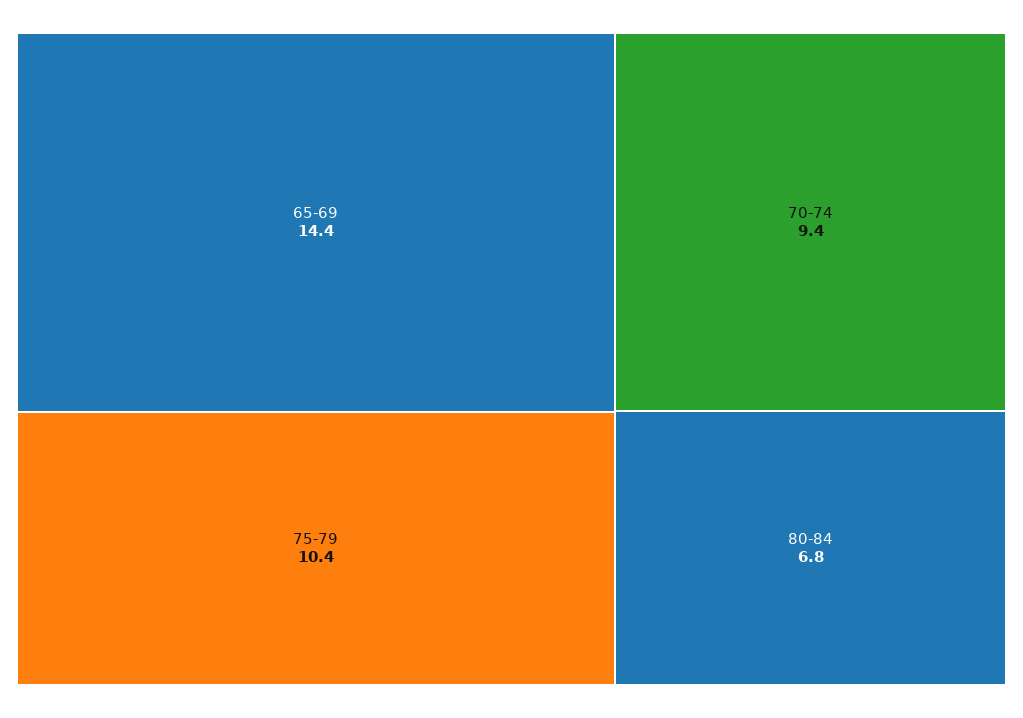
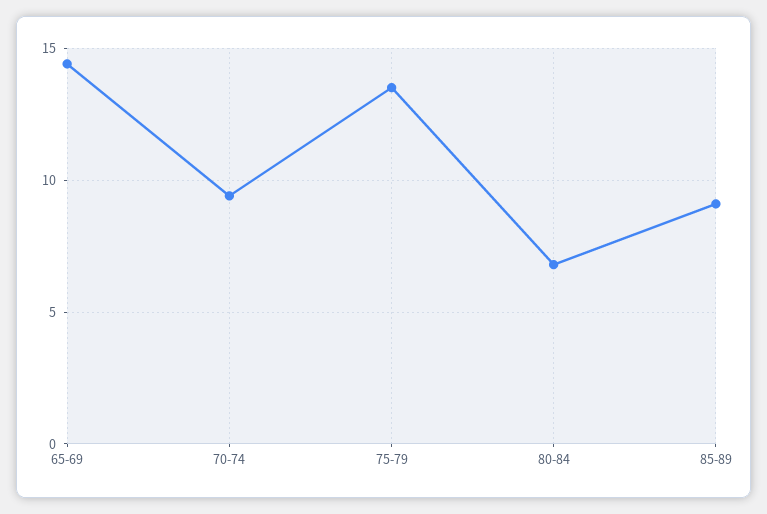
75-79: 10.4 -> 13.5
85-89: none -> 9

